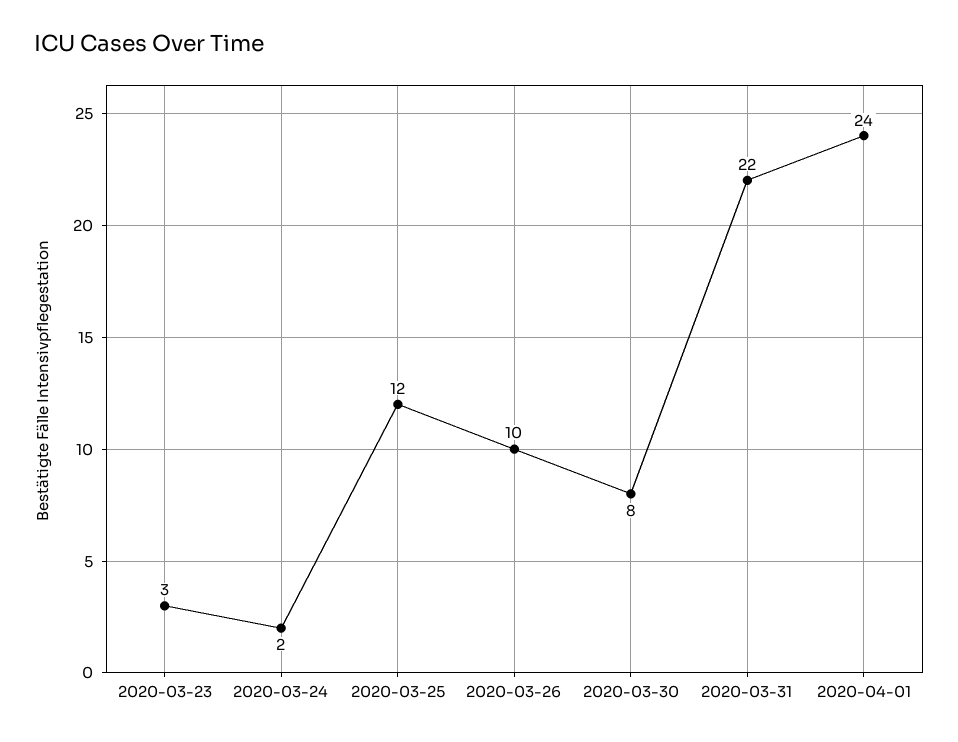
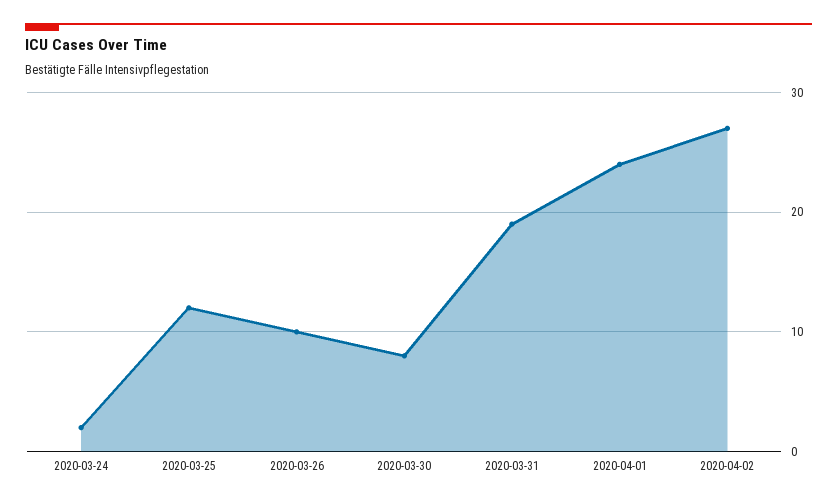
2020-03-23: 3 -> none
2020-03-31: 22 -> 19
2020-04-02: none -> 27

